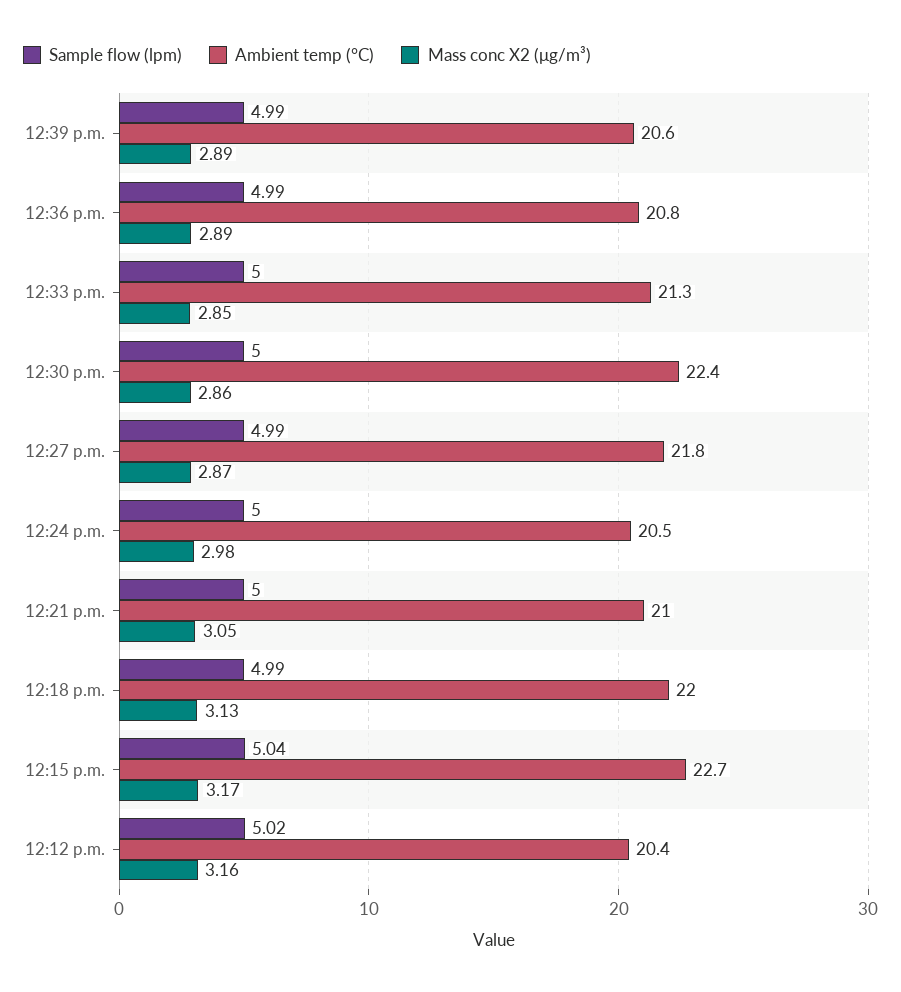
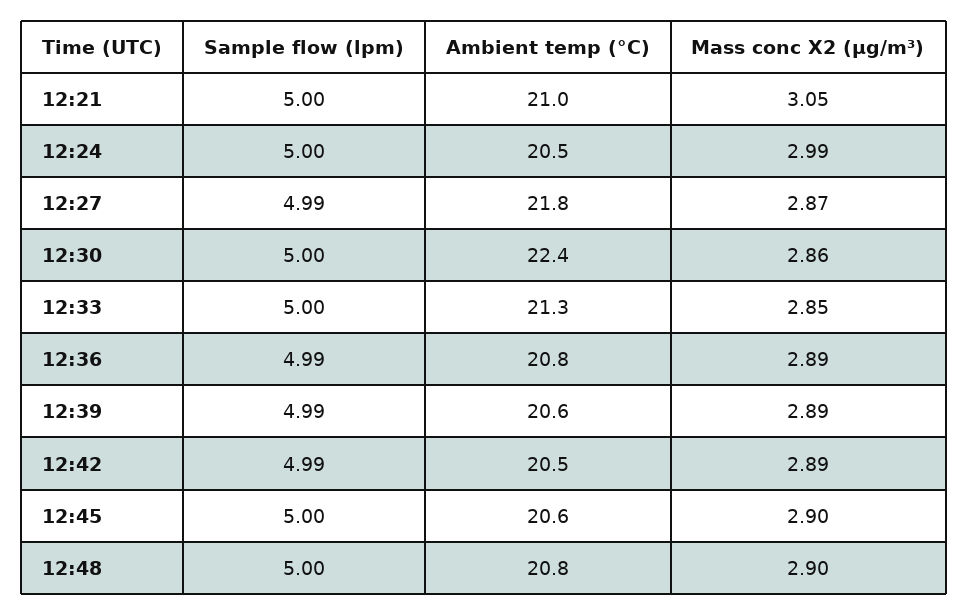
Mass conc X2 (μg/m³), 12:24 p.m.: 2.98 -> 2.99
Sample flow (lpm), 12:18 p.m.: 4.99 -> none
Ambient temp (°C), 12:18 p.m.: 22 -> none
Mass conc X2 (μg/m³), 12:18 p.m.: 3.13 -> none
Sample flow (lpm), 12:15 p.m.: 5.04 -> none
Ambient temp (°C), 12:15 p.m.: 22.7 -> none
Mass conc X2 (μg/m³), 12:15 p.m.: 3.17 -> none
Sample flow (lpm), 12:12 p.m.: 5.02 -> none
Ambient temp (°C), 12:12 p.m.: 20.4 -> none
Mass conc X2 (μg/m³), 12:12 p.m.: 3.16 -> none
Sample flow (lpm), 12:42: none -> 4.99
Ambient temp (°C), 12:42: none -> 20.5
Mass conc X2 (μg/m³), 12:42: none -> 2.89
Sample flow (lpm), 12:45: none -> 5
Ambient temp (°C), 12:45: none -> 20.6
Mass conc X2 (μg/m³), 12:45: none -> 2.9
Sample flow (lpm), 12:48: none -> 5
Ambient temp (°C), 12:48: none -> 20.8
Mass conc X2 (μg/m³), 12:48: none -> 2.9

